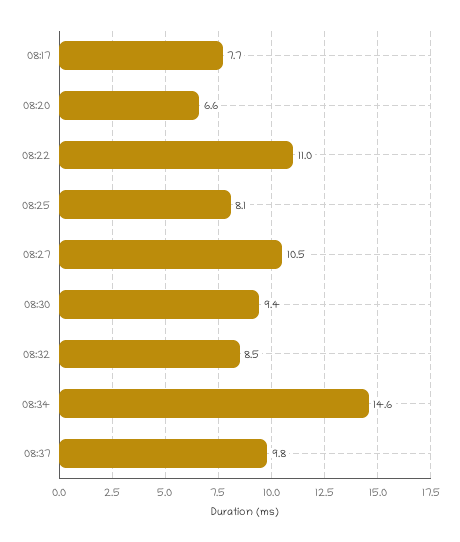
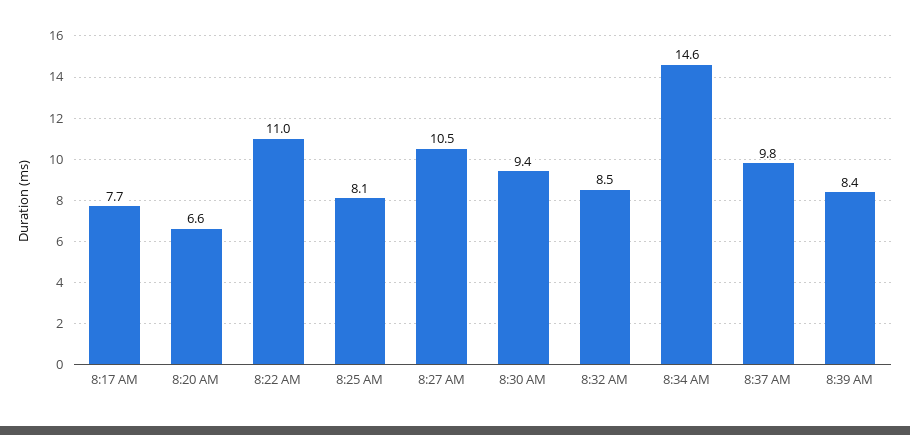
8:39 AM: none -> 8.4

